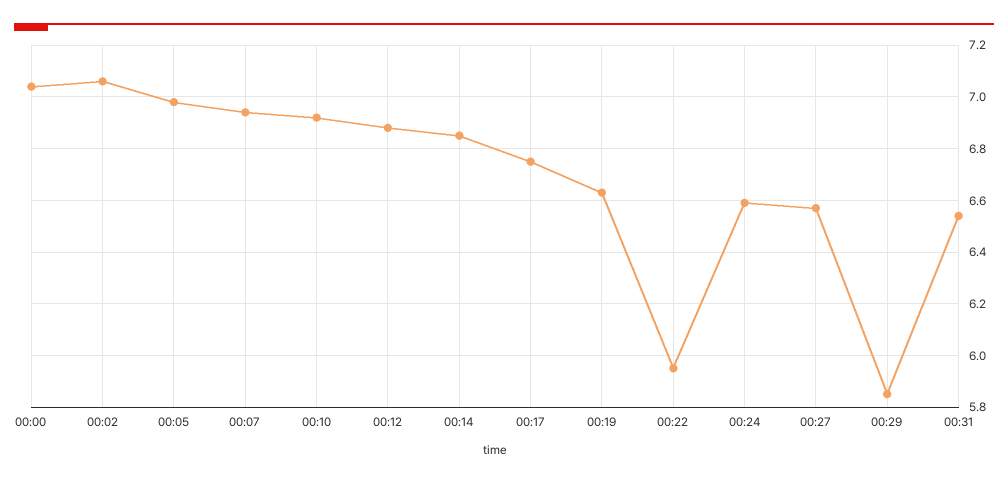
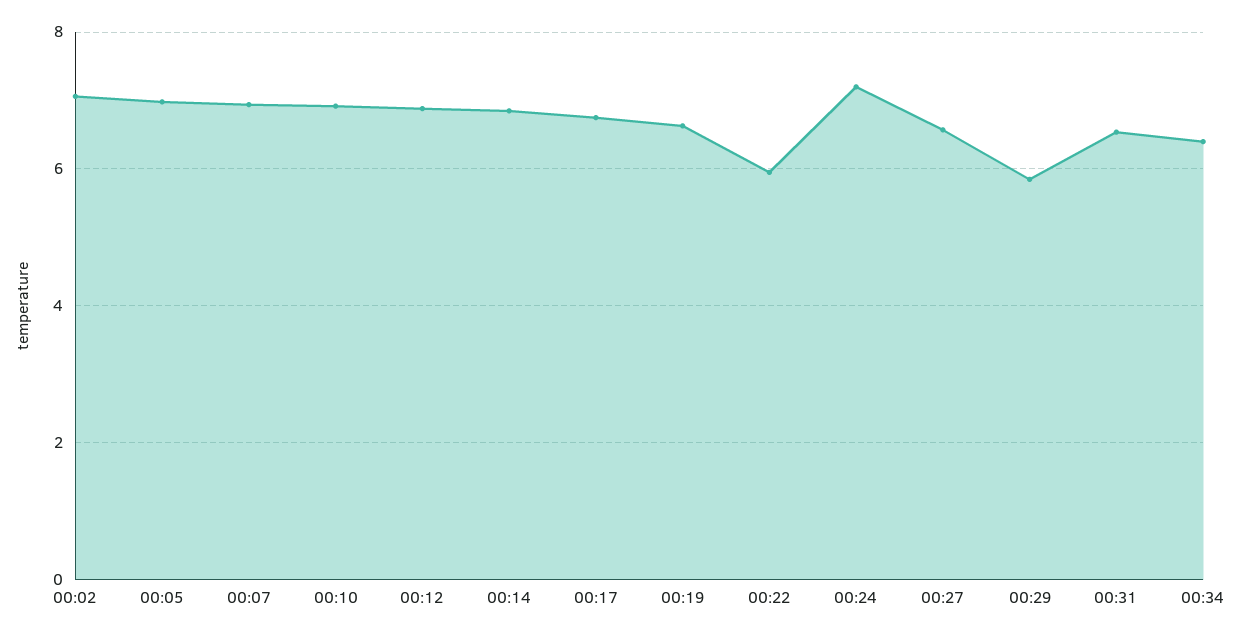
00:00: 7.05 -> none
00:24: 6.6 -> 7.2
00:34: none -> 6.4

